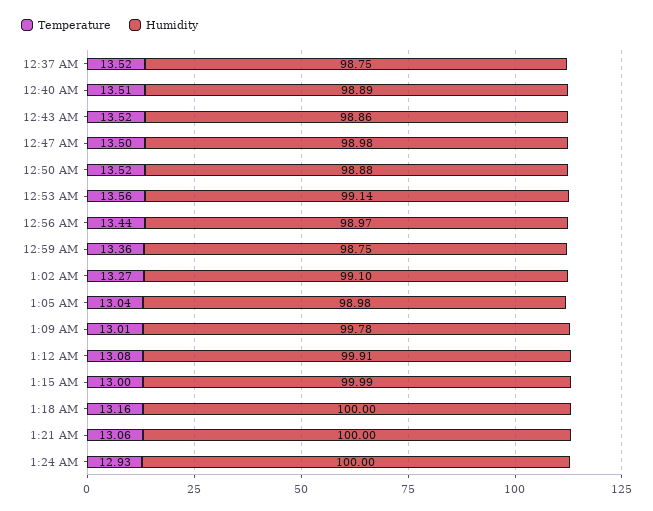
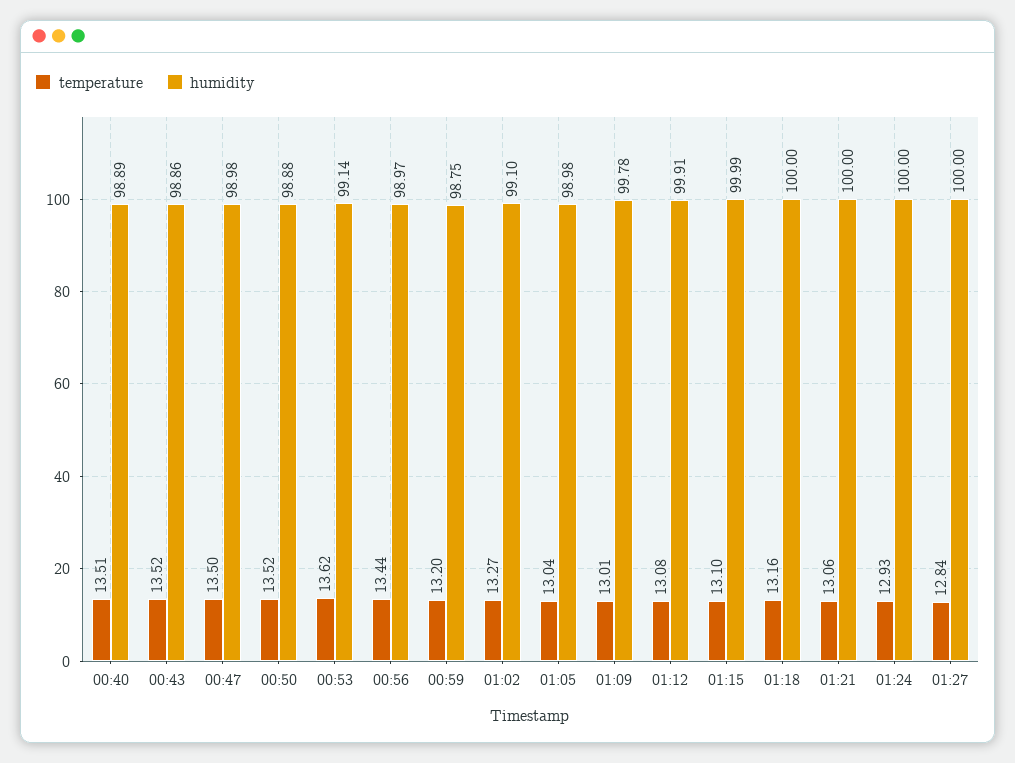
Temperature, 12:37 AM: 13.52 -> none
Humidity, 12:37 AM: 98.75 -> none
Temperature, 12:53 AM: 13.56 -> 13.62
Temperature, 12:59 AM: 13.36 -> 13.2
Temperature, 1:15 AM: 13 -> 13.1
Temperature, 01:27: none -> 12.84
Humidity, 01:27: none -> 100

